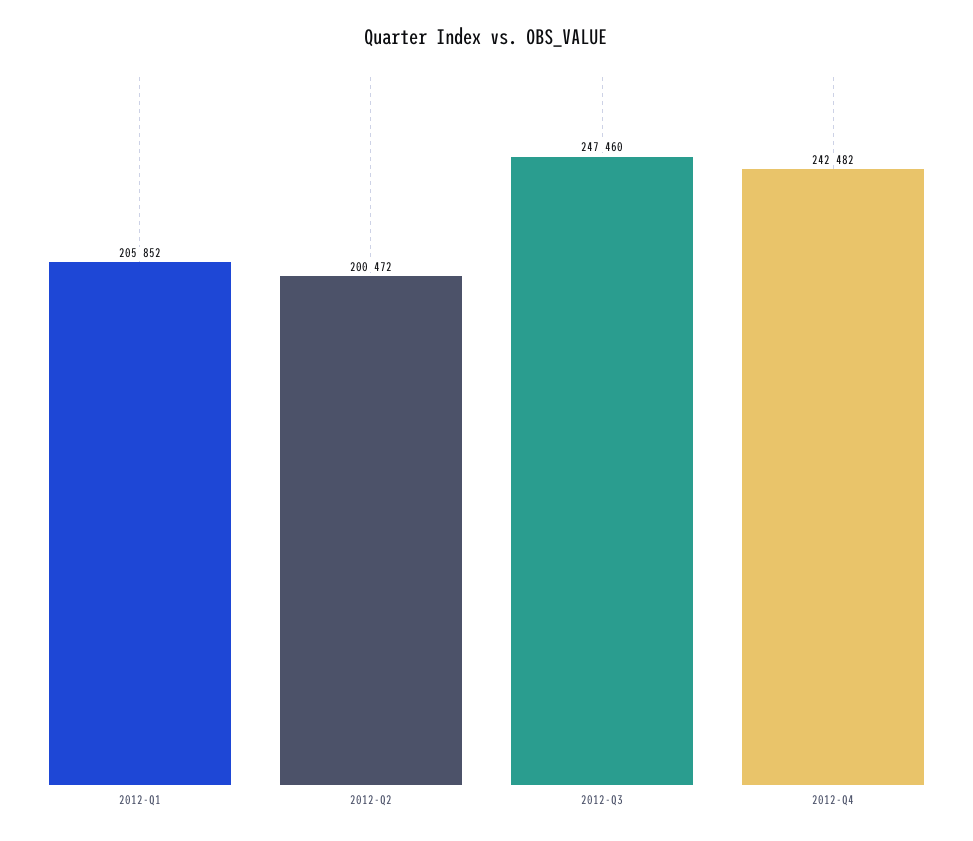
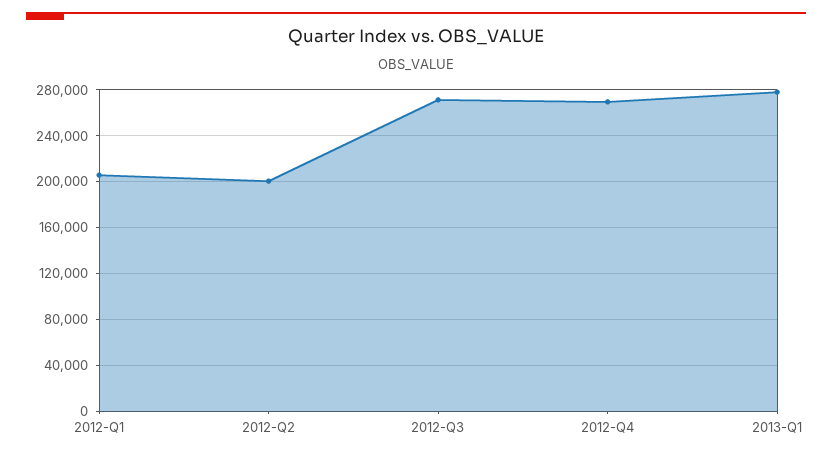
2012-Q3: 247460 -> 270000
2012-Q4: 242482 -> 270000
2013-Q1: none -> 280000

